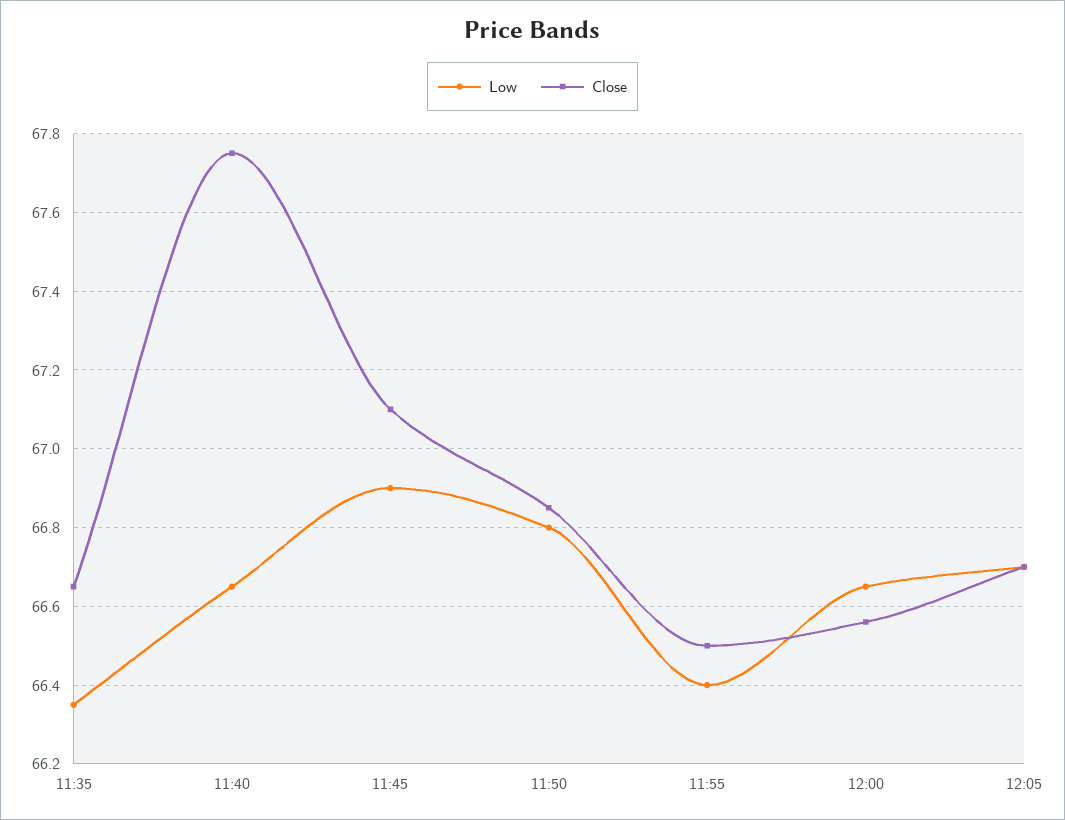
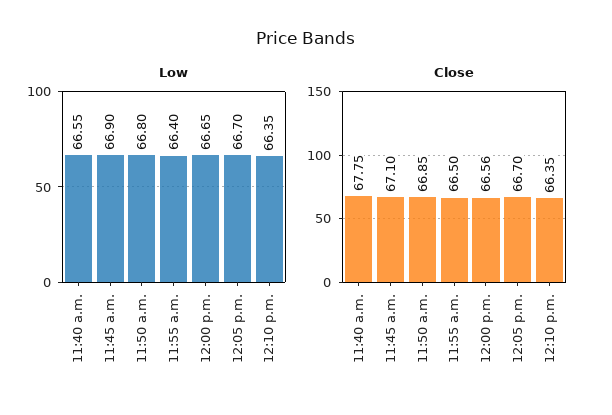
Low, 11:35: 66.35 -> none
Close, 11:35: 66.65 -> none
Low, 11:40: 66.65 -> 66.55
Low, 12:10 p.m.: none -> 66.35
Close, 12:10 p.m.: none -> 66.35

